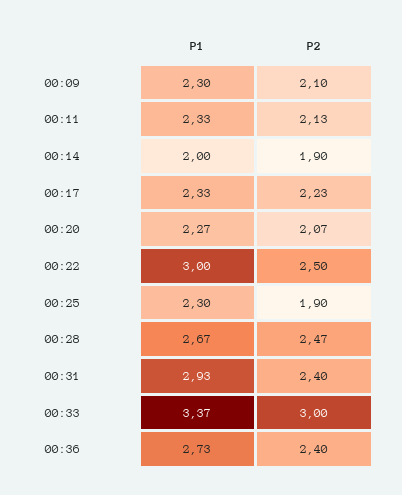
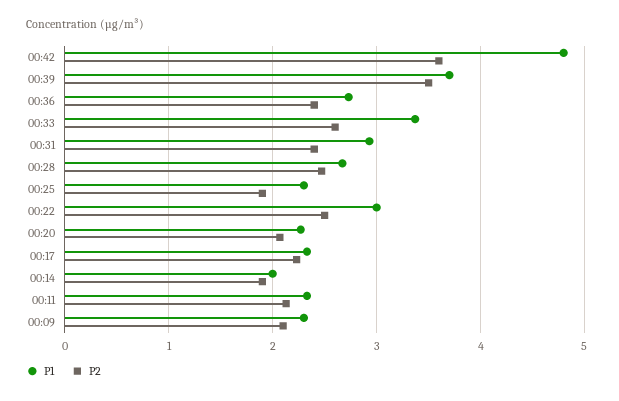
P2, 00:33: 3 -> 2.6
P1, 00:42: none -> 4.8
P2, 00:42: none -> 3.6
P1, 00:39: none -> 3.7
P2, 00:39: none -> 3.5

